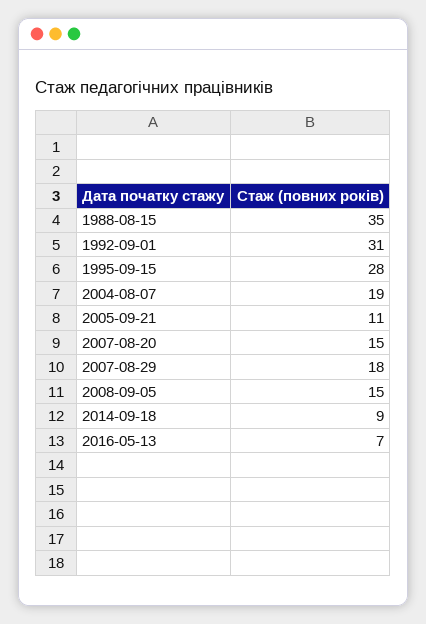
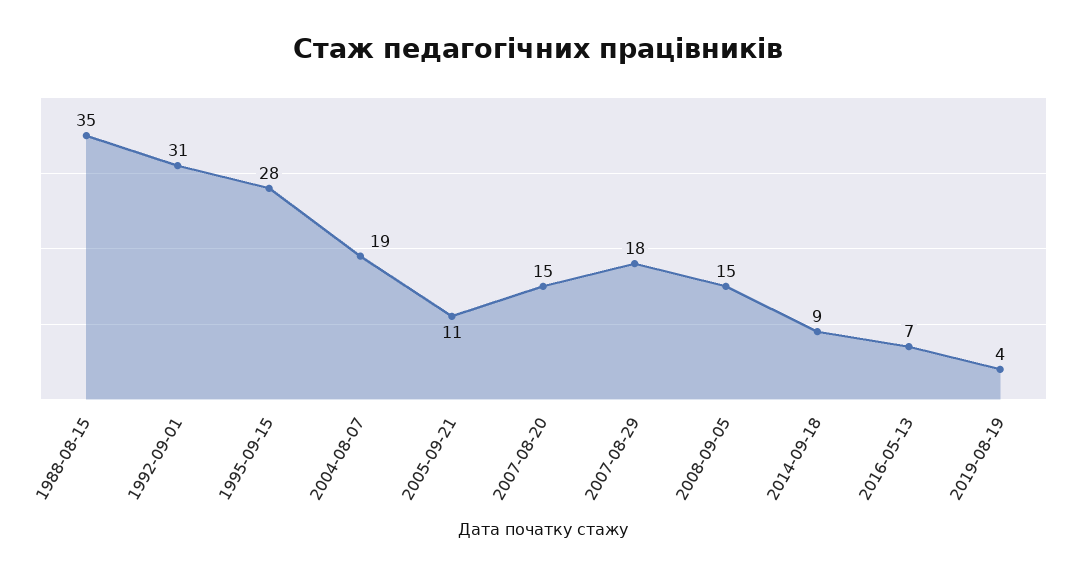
2019-08-19: none -> 4

